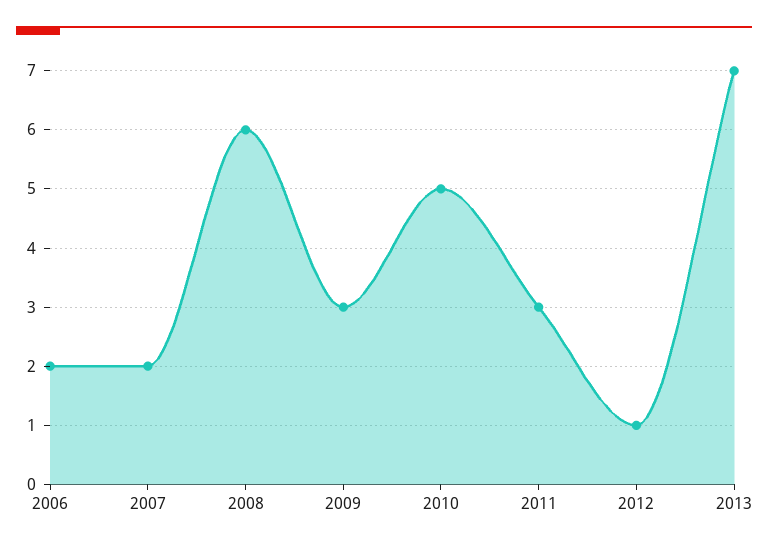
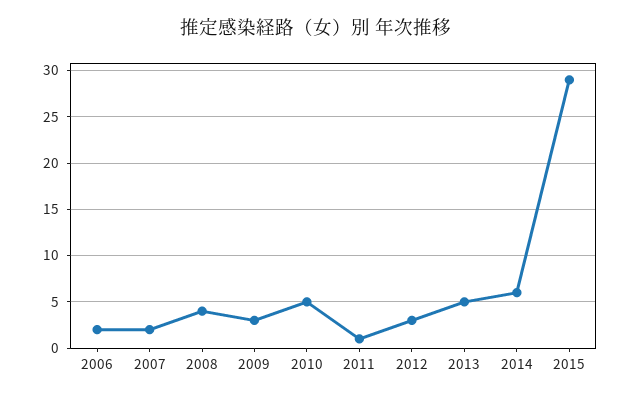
2008: 6 -> 4
2011: 3 -> 1
2012: 1 -> 3
2013: 7 -> 5
2014: none -> 6
2015: none -> 29

